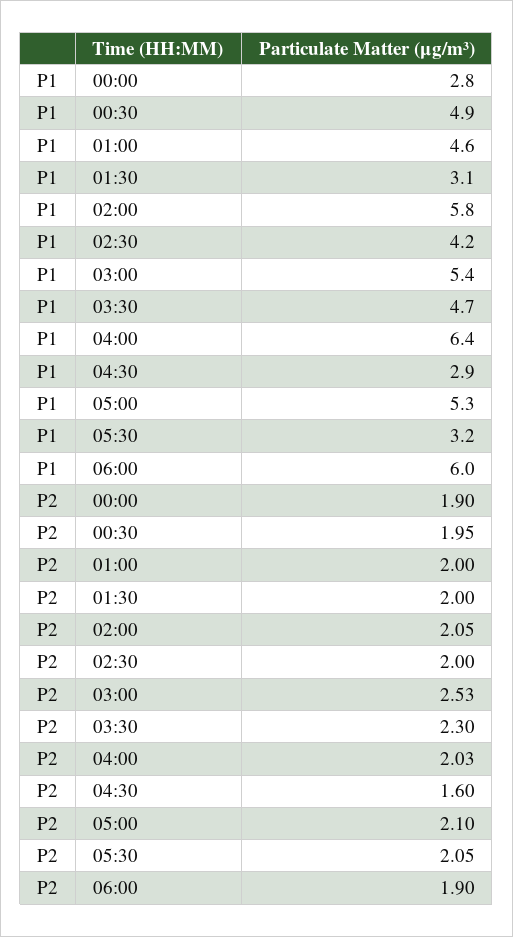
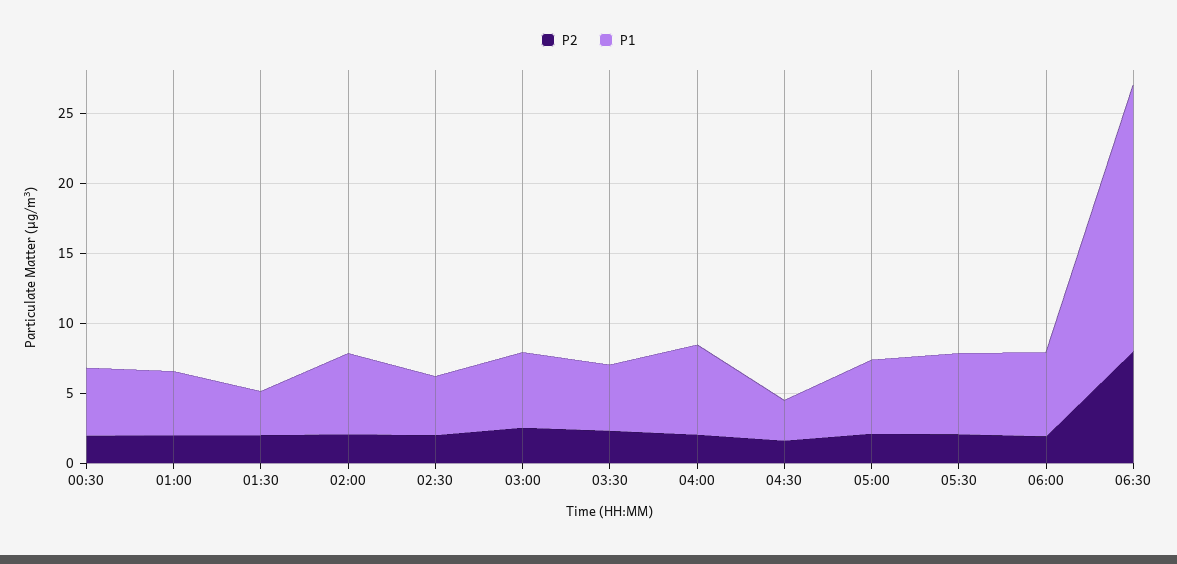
P1, 00:00: 2.8 -> none
P1, 05:30: 3.2 -> 6
P2, 00:00: 1.9 -> none
P2, 06:30: none -> 8
P1, 06:30: none -> 19

